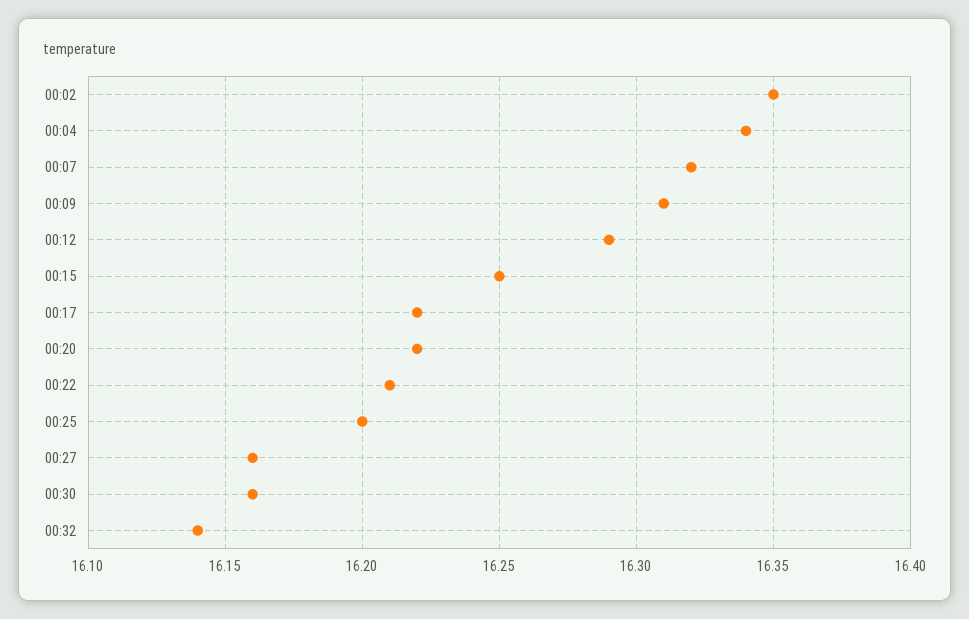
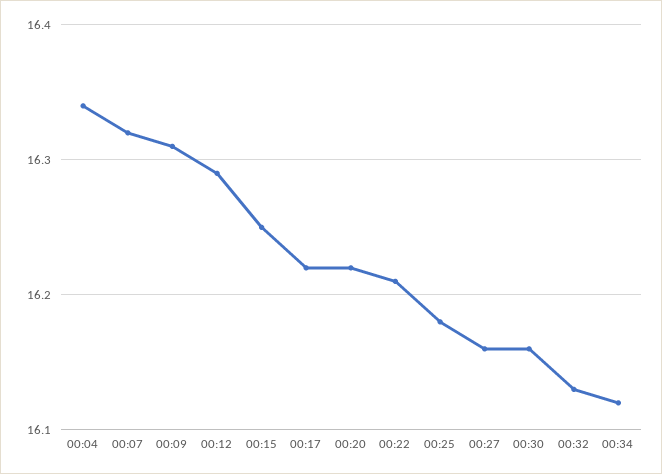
00:02: 16.35 -> none
00:25: 16.2 -> 16.18
00:32: 16.14 -> 16.13
00:34: none -> 16.12

